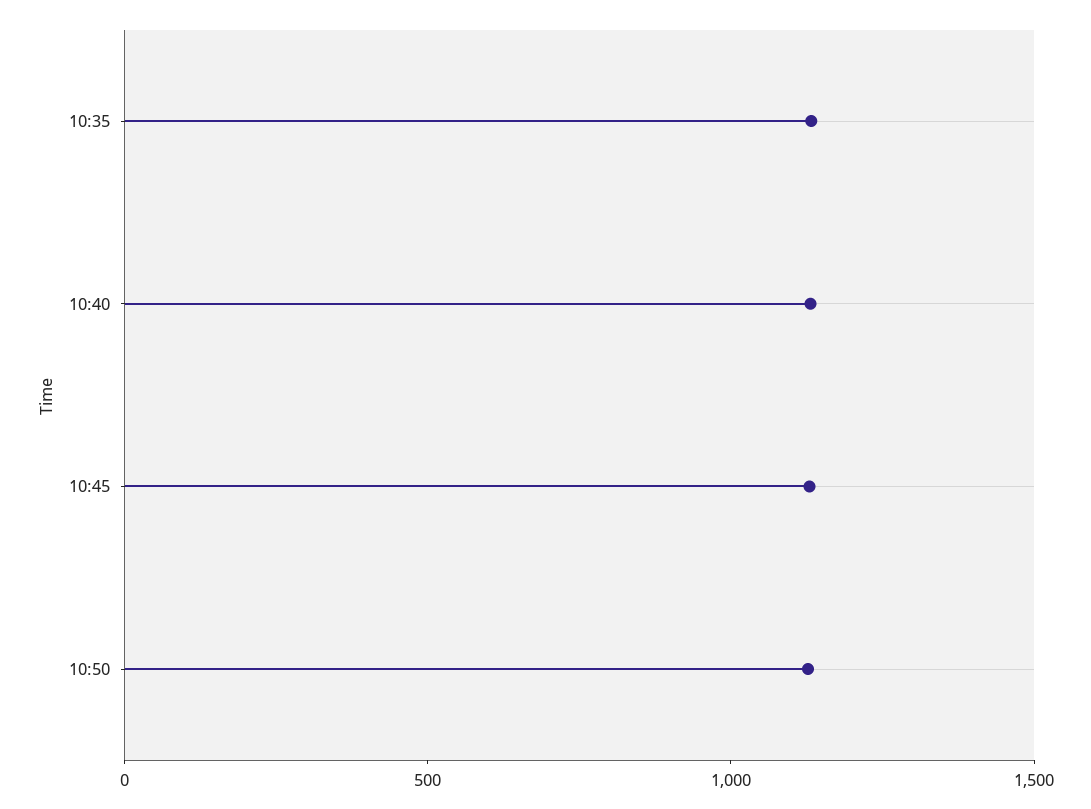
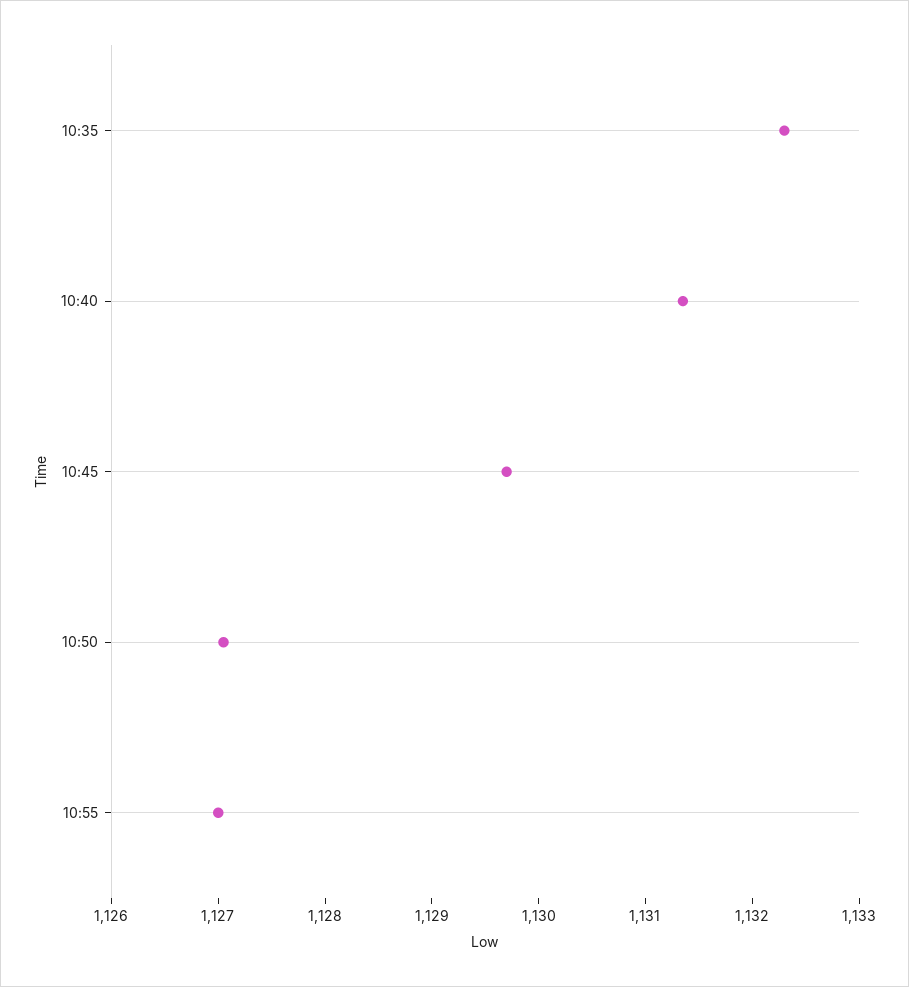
10:55: none -> 1127

